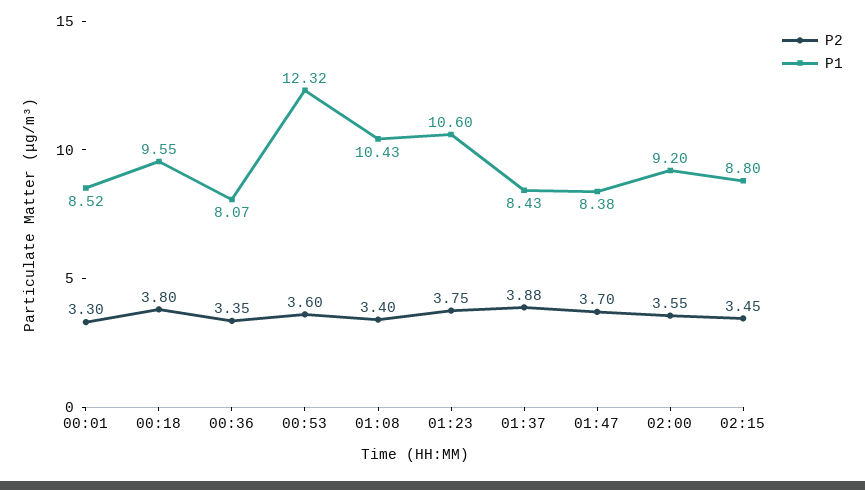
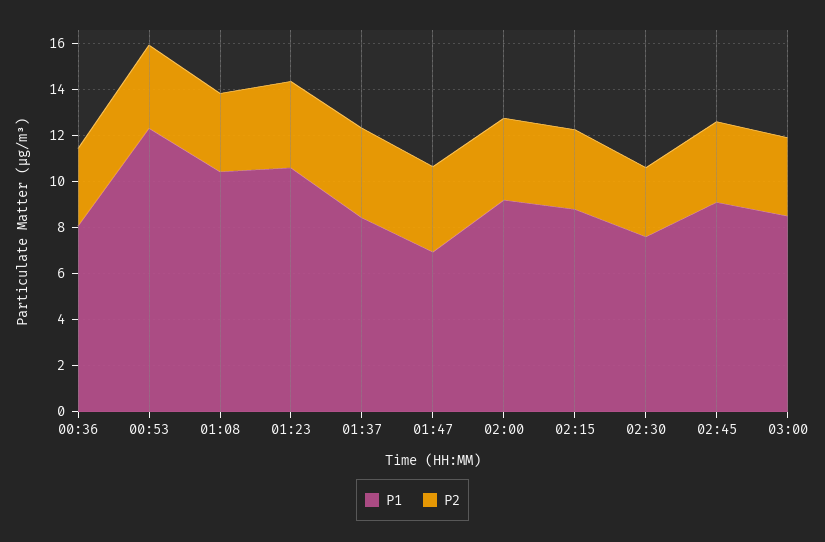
P2, 00:01: 3.3 -> none
P1, 00:01: 8.52 -> none
P2, 00:18: 3.8 -> none
P1, 00:18: 9.55 -> none
P1, 01:47: 8.38 -> 7
P1, 02:30: none -> 7.5
P2, 02:30: none -> 3
P1, 02:45: none -> 9
P2, 02:45: none -> 3.5
P1, 03:00: none -> 8.5
P2, 03:00: none -> 3.5

